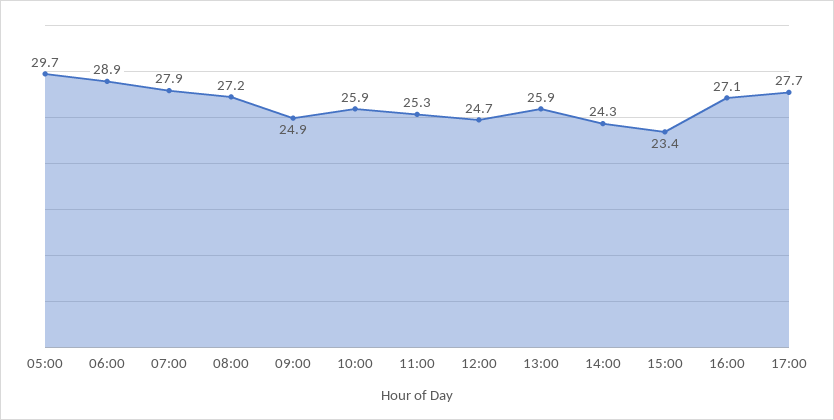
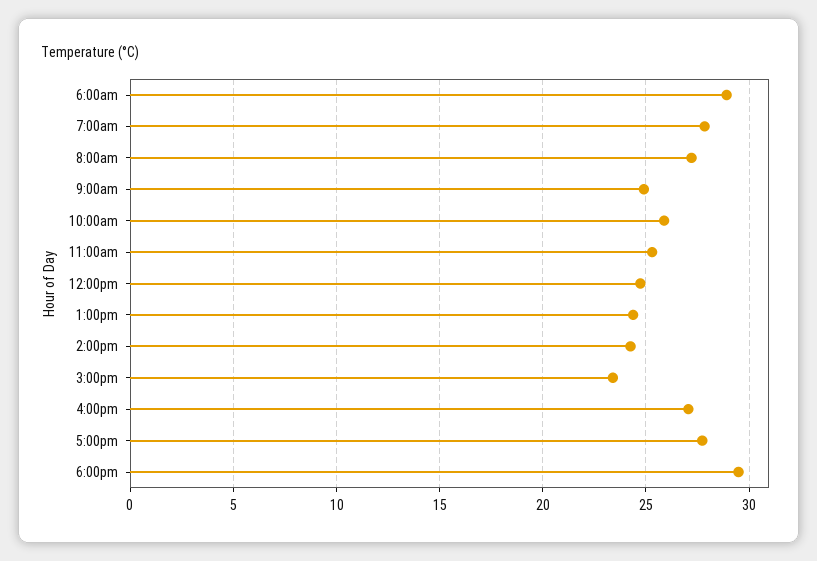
05:00: 29.7 -> none
13:00: 25.9 -> 24.5
6:00pm: none -> 29.5

